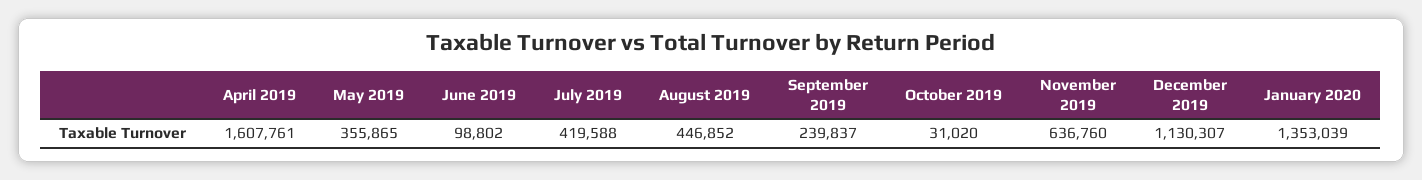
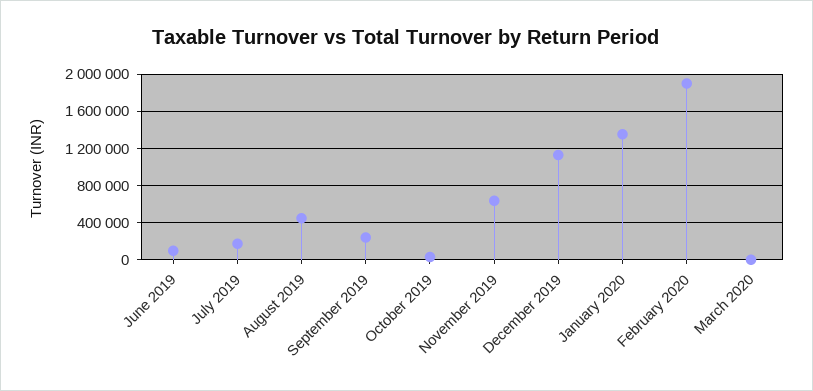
April 2019: 1607761 -> none
May 2019: 355865 -> none
July 2019: 419588 -> 200000
February 2020: none -> 1900000
March 2020: none -> 0

